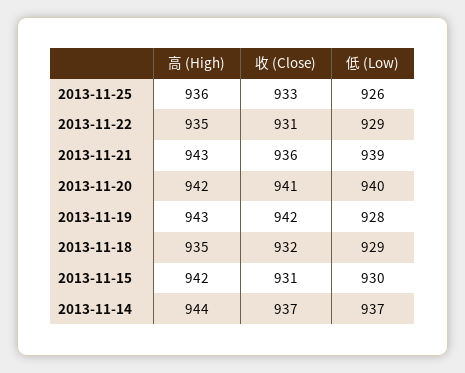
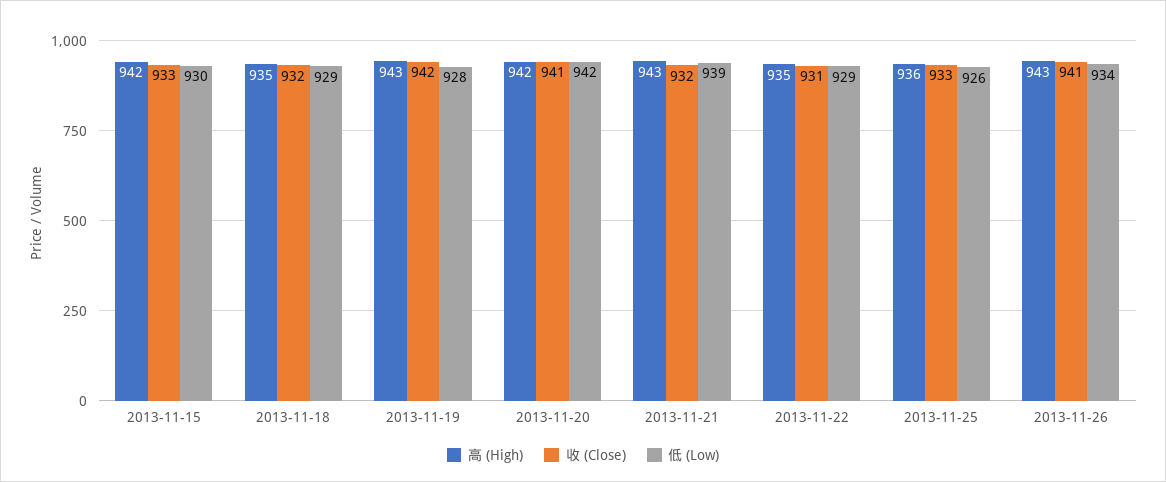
收 (Close), 2013-11-21: 936 -> 932
低 (Low), 2013-11-20: 940 -> 942
收 (Close), 2013-11-15: 931 -> 933
高 (High), 2013-11-14: 944 -> none
收 (Close), 2013-11-14: 937 -> none
低 (Low), 2013-11-14: 937 -> none
高 (High), 2013-11-26: none -> 943
收 (Close), 2013-11-26: none -> 941
低 (Low), 2013-11-26: none -> 934

